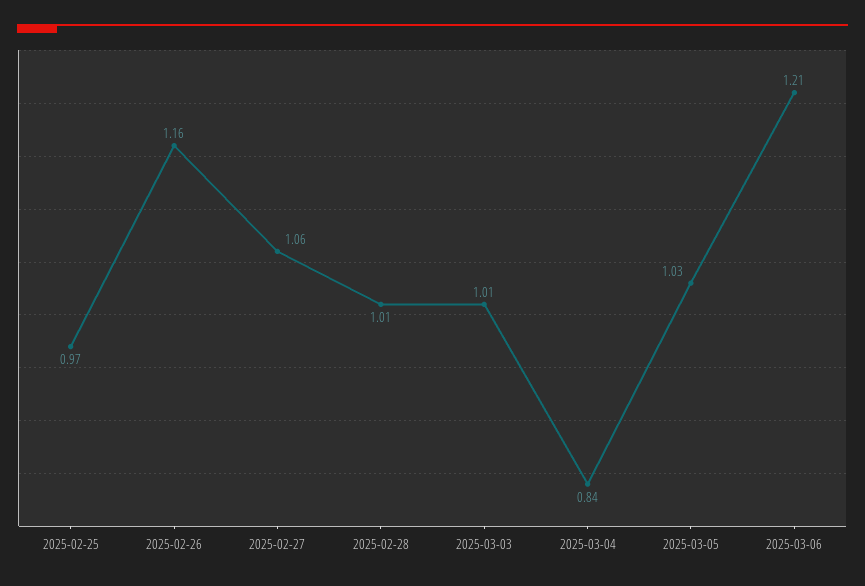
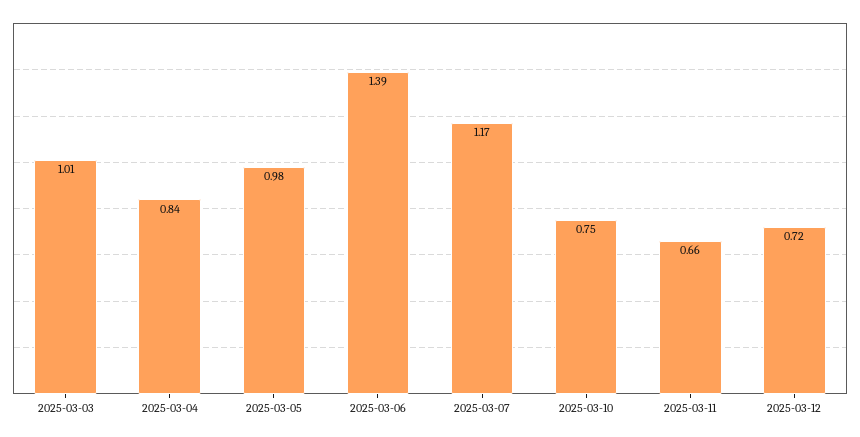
2025-02-25: 0.97 -> none
2025-02-26: 1.16 -> none
2025-02-27: 1.06 -> none
2025-02-28: 1.01 -> none
2025-03-05: 1.03 -> 0.98
2025-03-06: 1.21 -> 1.39
2025-03-07: none -> 1.17
2025-03-10: none -> 0.75
2025-03-11: none -> 0.66
2025-03-12: none -> 0.72

